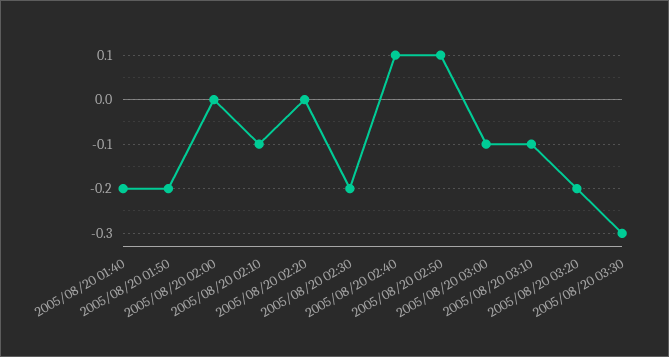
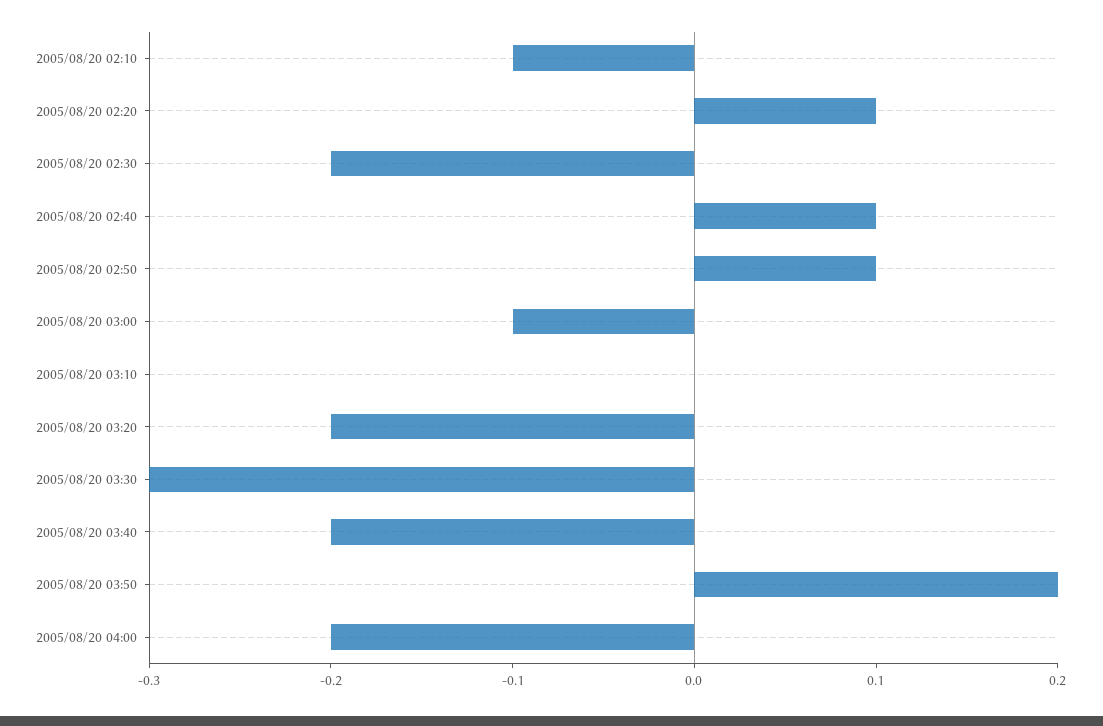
2005/08/20 01:40: -0.2 -> none
2005/08/20 01:50: -0.2 -> none
2005/08/20 02:00: 0 -> none
2005/08/20 02:20: 0 -> 0.1
2005/08/20 03:10: -0.1 -> 0
2005/08/20 03:40: none -> -0.2
2005/08/20 03:50: none -> 0.2
2005/08/20 04:00: none -> -0.2

